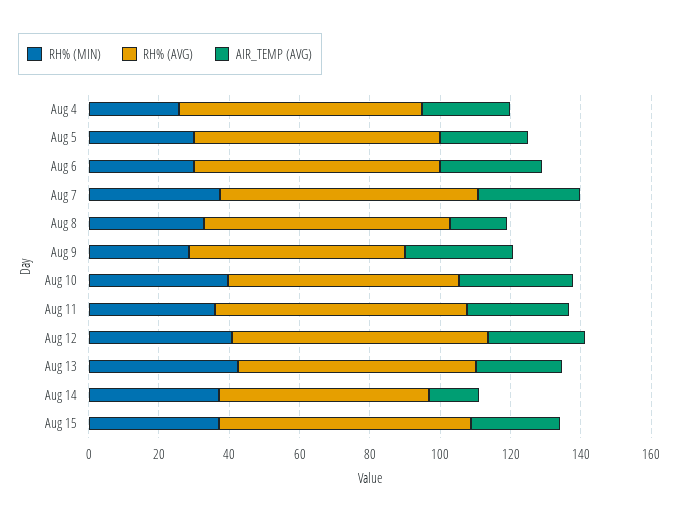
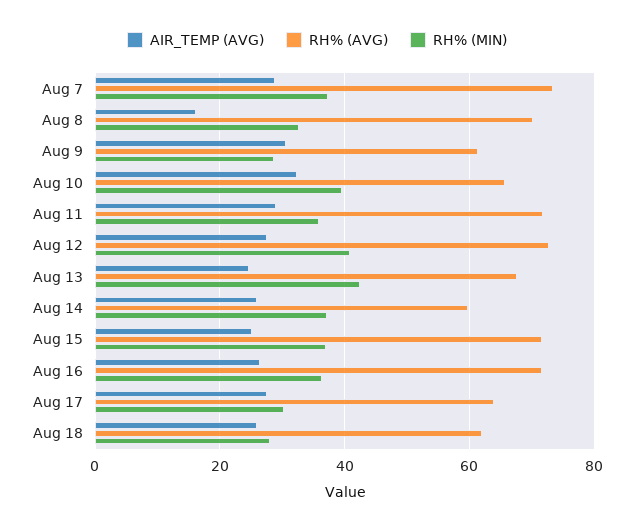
RH% (MIN), Aug 4: 25 -> none
RH% (AVG), Aug 4: 70 -> none
AIR_TEMP (AVG), Aug 4: 25 -> none
RH% (MIN), Aug 5: 30 -> none
RH% (AVG), Aug 5: 70 -> none
AIR_TEMP (AVG), Aug 5: 25 -> none
RH% (MIN), Aug 6: 30 -> none
RH% (AVG), Aug 6: 70 -> none
AIR_TEMP (AVG), Aug 6: 30 -> none
AIR_TEMP (AVG), Aug 14: 15 -> 26
AIR_TEMP (AVG), Aug 16: none -> 26
RH% (AVG), Aug 16: none -> 72
RH% (MIN), Aug 16: none -> 36
AIR_TEMP (AVG), Aug 17: none -> 28
RH% (AVG), Aug 17: none -> 64
RH% (MIN), Aug 17: none -> 30
AIR_TEMP (AVG), Aug 18: none -> 26
RH% (AVG), Aug 18: none -> 62
RH% (MIN), Aug 18: none -> 28

